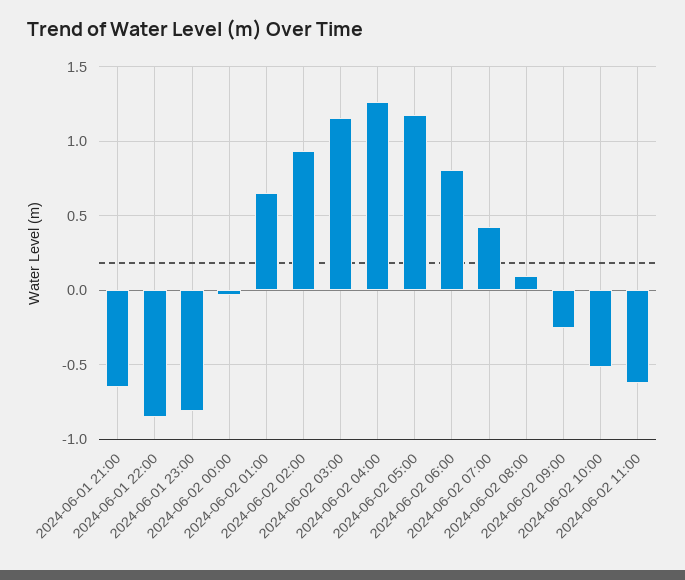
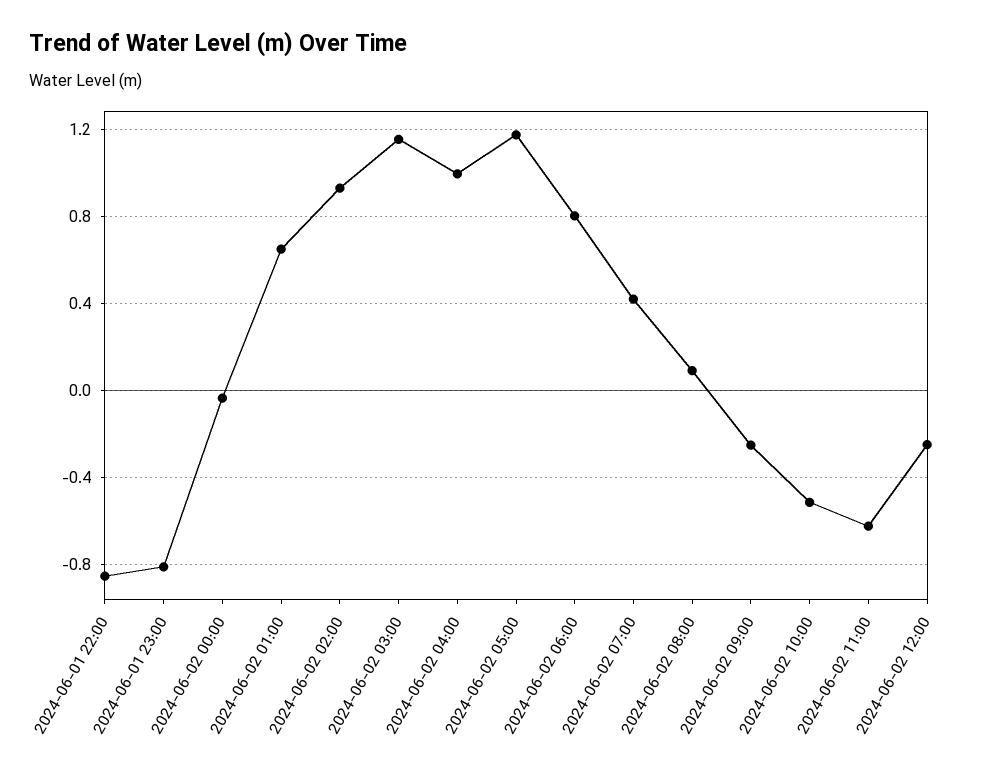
2024-06-01 21:00: -0.65 -> none
2024-06-02 04:00: 1.25 -> 1
2024-06-02 12:00: none -> -0.25

